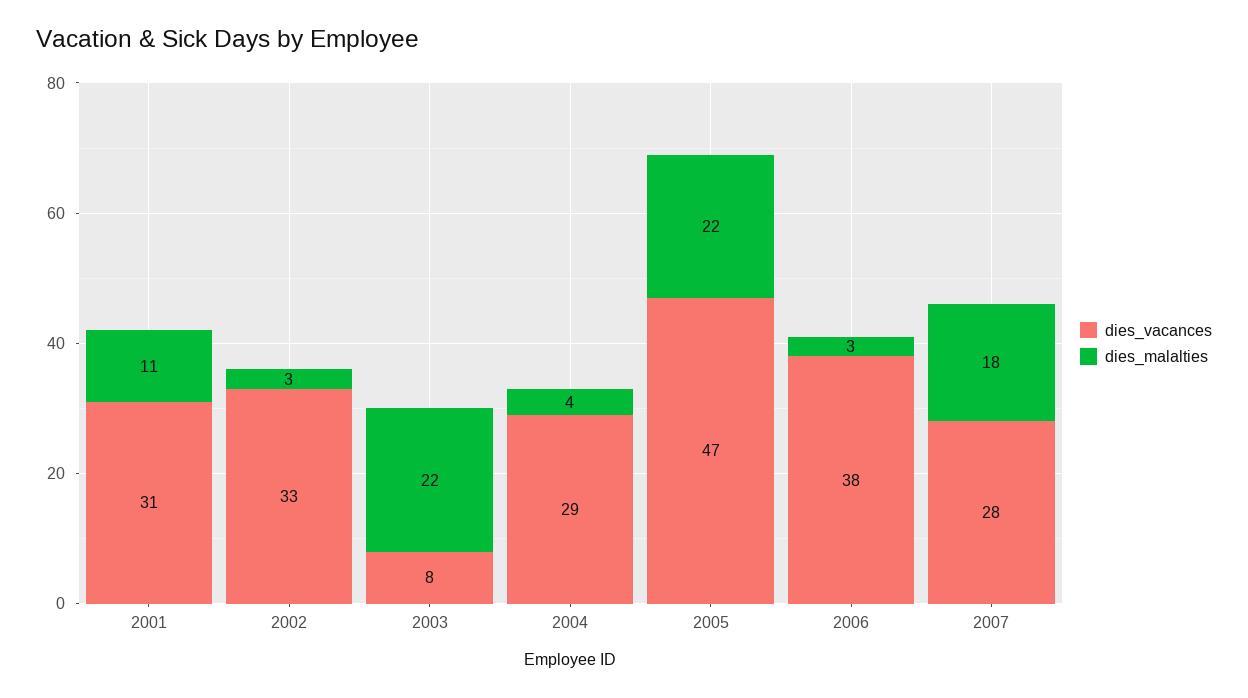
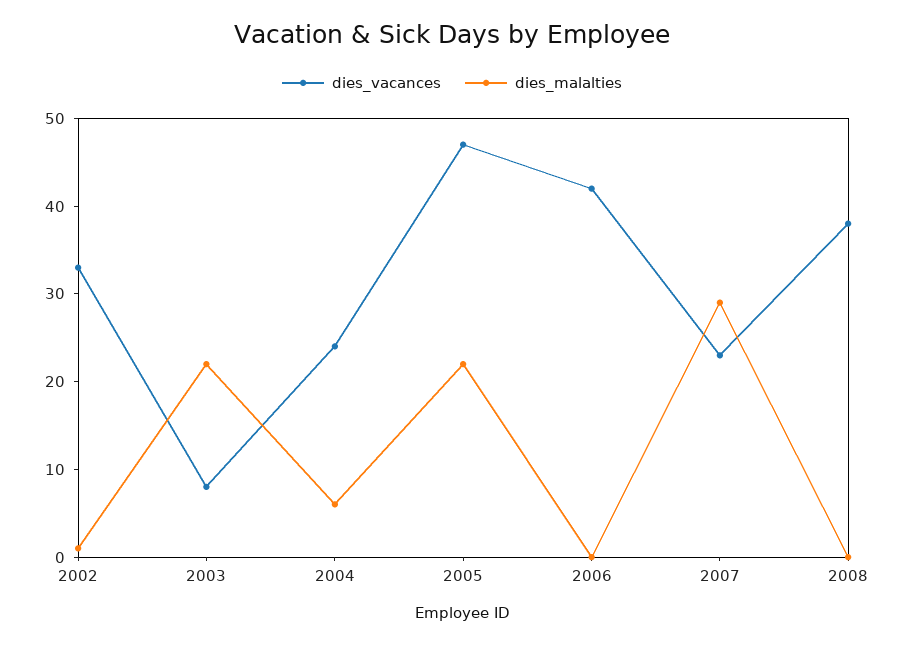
dies_vacances, 2001: 31 -> none
dies_malalties, 2001: 11 -> none
dies_malalties, 2002: 3 -> 1
dies_vacances, 2004: 29 -> 24
dies_malalties, 2004: 4 -> 6
dies_vacances, 2006: 38 -> 42
dies_malalties, 2006: 3 -> 0
dies_vacances, 2007: 28 -> 23
dies_malalties, 2007: 18 -> 29
dies_vacances, 2008: none -> 38
dies_malalties, 2008: none -> 0

